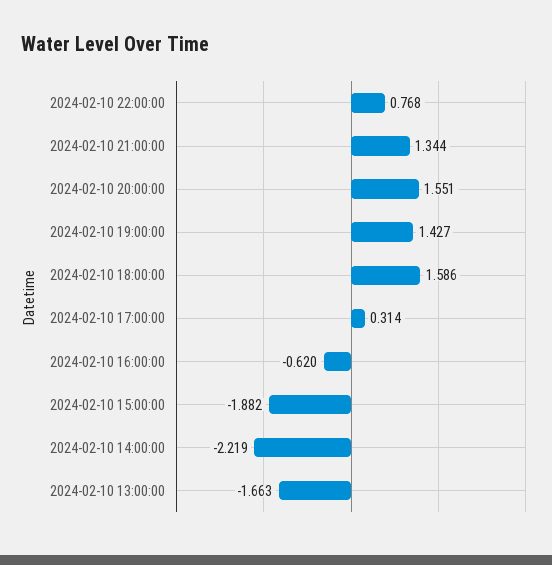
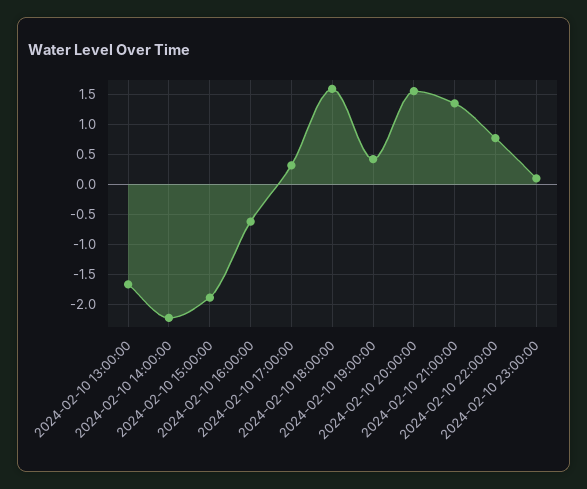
2024-02-10 19:00:00: 1.427 -> 0.4
2024-02-10 23:00:00: none -> 0.1

